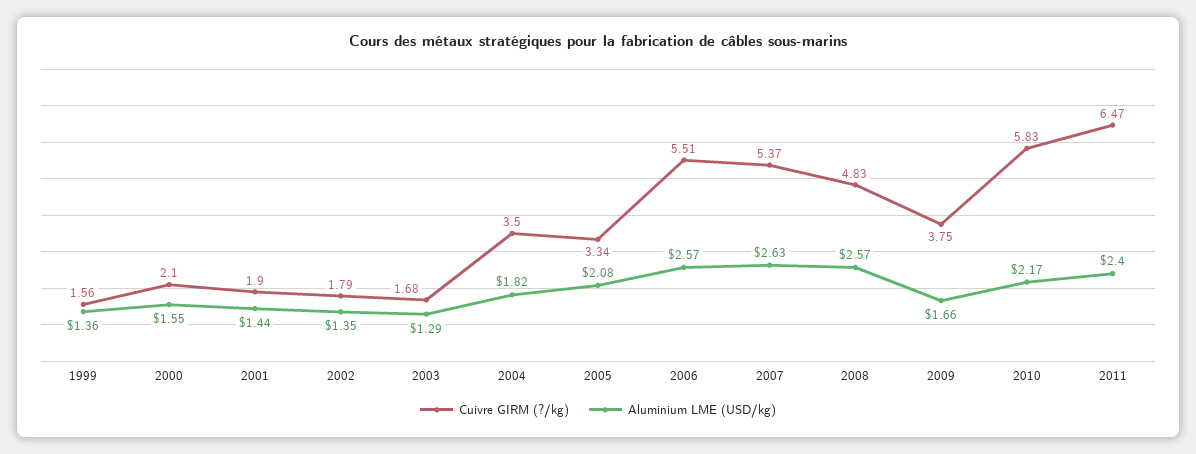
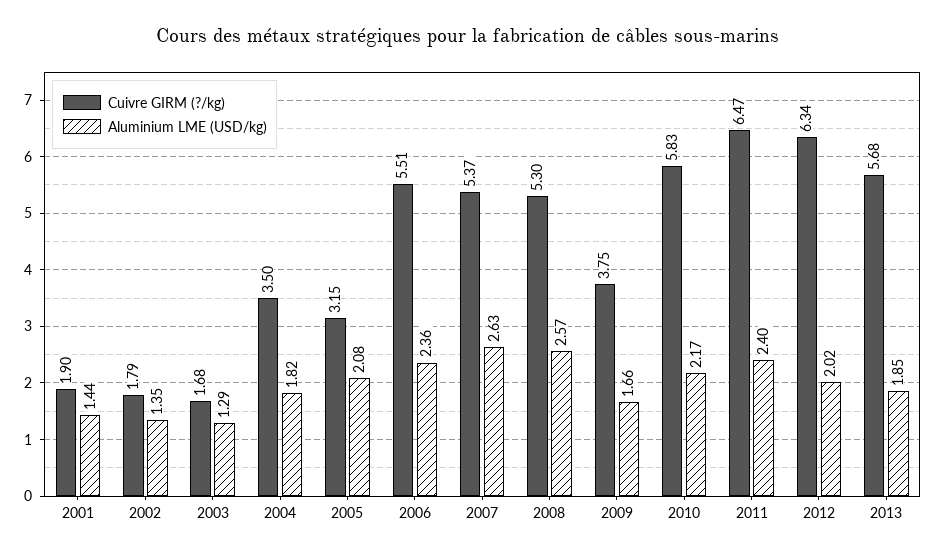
Cuivre GIRM (?/kg), 1999: 1.56 -> none
Aluminium LME (USD/kg), 1999: 1.36 -> none
Cuivre GIRM (?/kg), 2000: 2.1 -> none
Aluminium LME (USD/kg), 2000: 1.55 -> none
Cuivre GIRM (?/kg), 2005: 3.34 -> 3.15
Aluminium LME (USD/kg), 2006: 2.57 -> 2.36
Cuivre GIRM (?/kg), 2008: 4.83 -> 5.3
Cuivre GIRM (?/kg), 2012: none -> 6.34
Aluminium LME (USD/kg), 2012: none -> 2.02
Cuivre GIRM (?/kg), 2013: none -> 5.68
Aluminium LME (USD/kg), 2013: none -> 1.85

